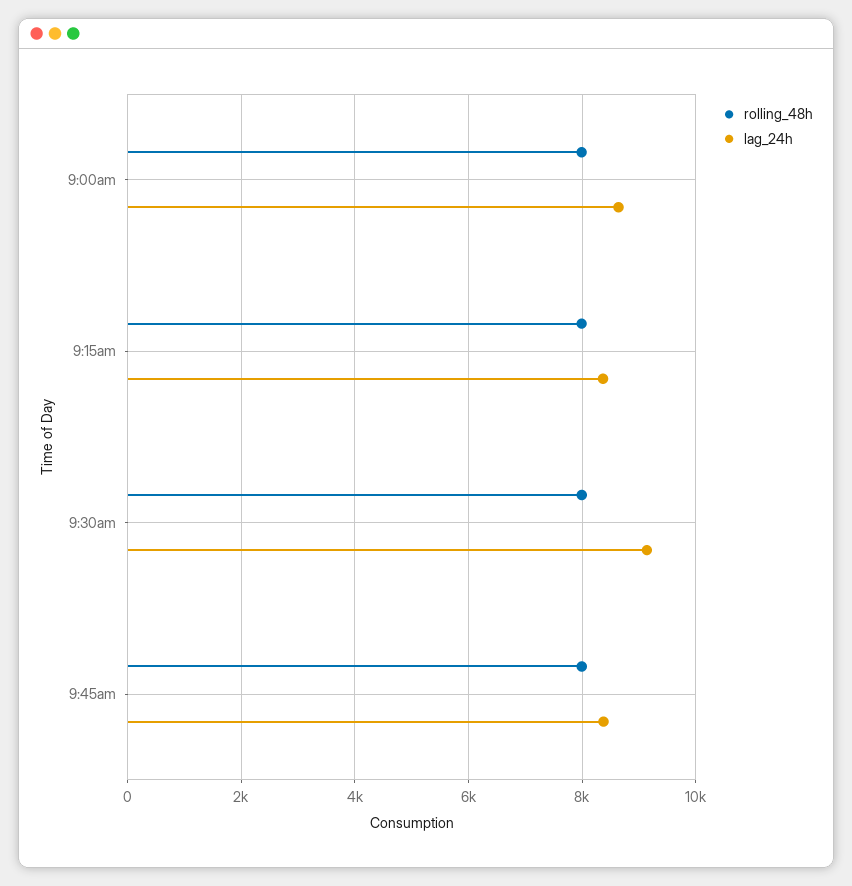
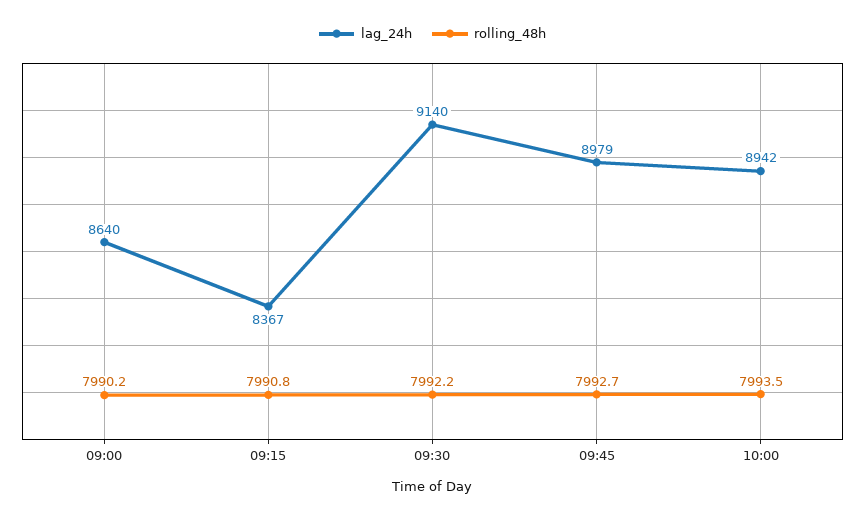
lag_24h, 9:45am: 8400 -> 8979
lag_24h, 10:00: none -> 8942
rolling_48h, 10:00: none -> 7993.5

